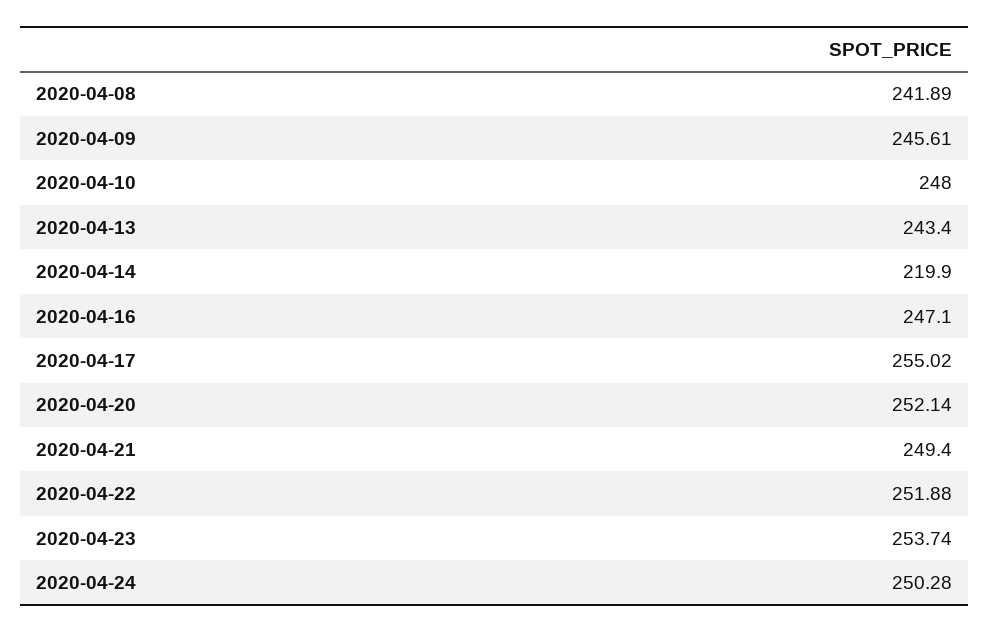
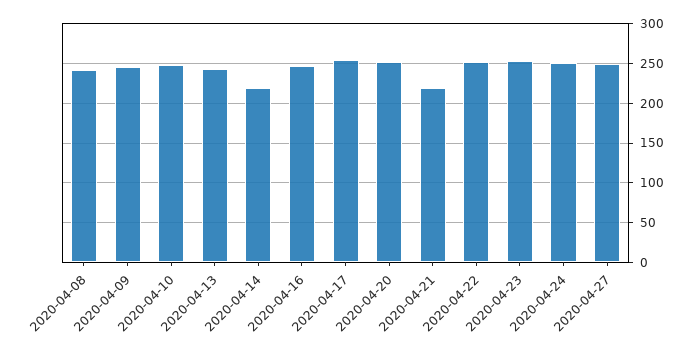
2020-04-21: 249.4 -> 220
2020-04-27: none -> 250

